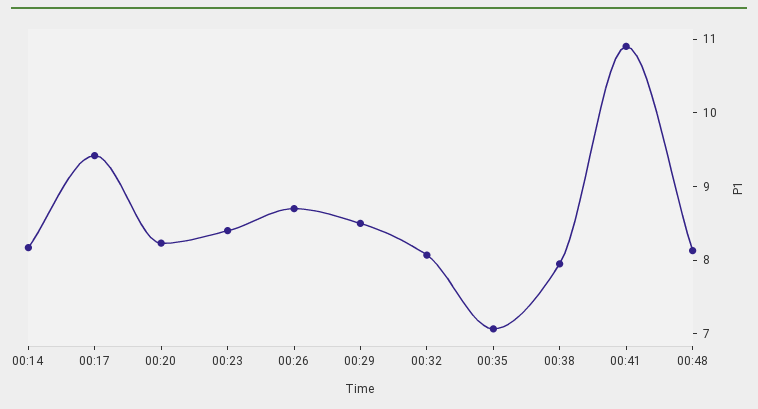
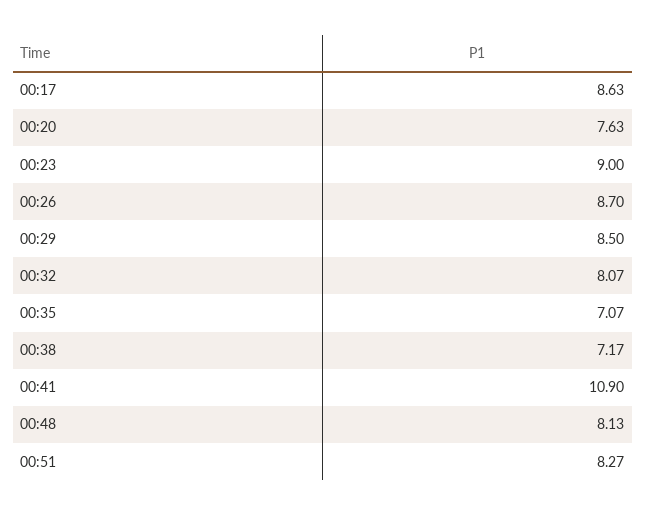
00:14: 8.2 -> none
00:17: 9.4 -> 8.63
00:20: 8.2 -> 7.63
00:23: 8.4 -> 9
00:38: 8 -> 7.17
00:51: none -> 8.27

